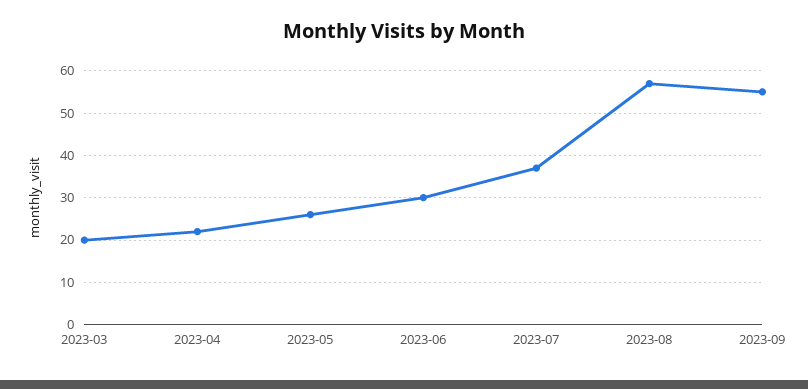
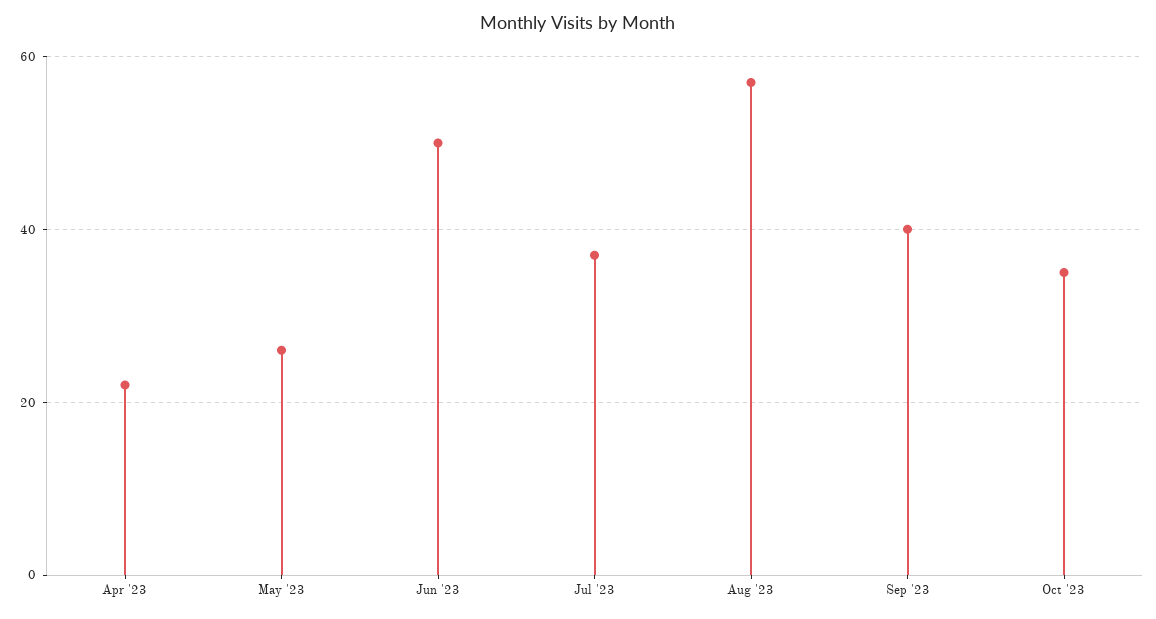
2023-03: 20 -> none
2023-06: 30 -> 50
2023-09: 55 -> 40
Oct '23: none -> 35

